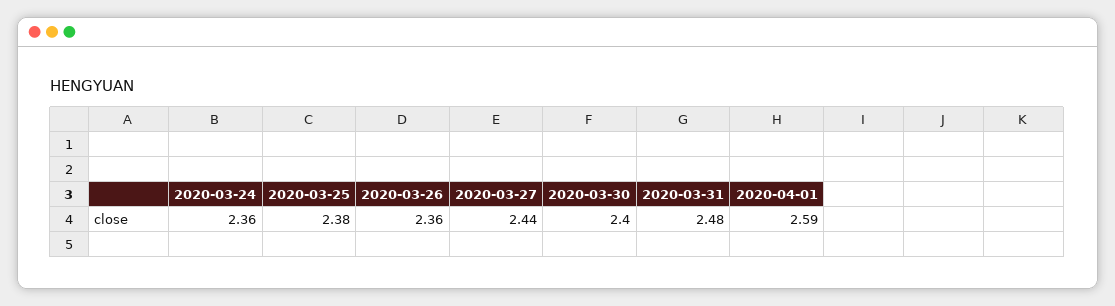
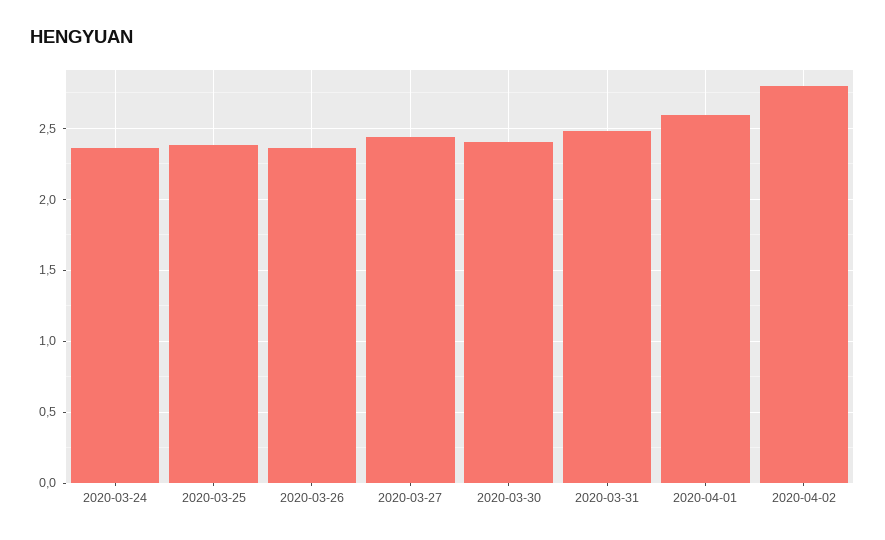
2020-04-02: none -> 2.8

